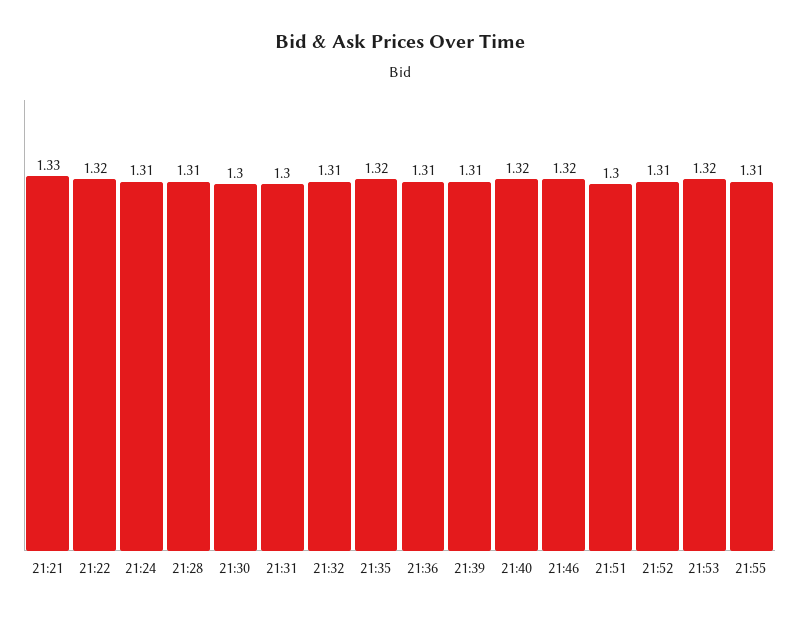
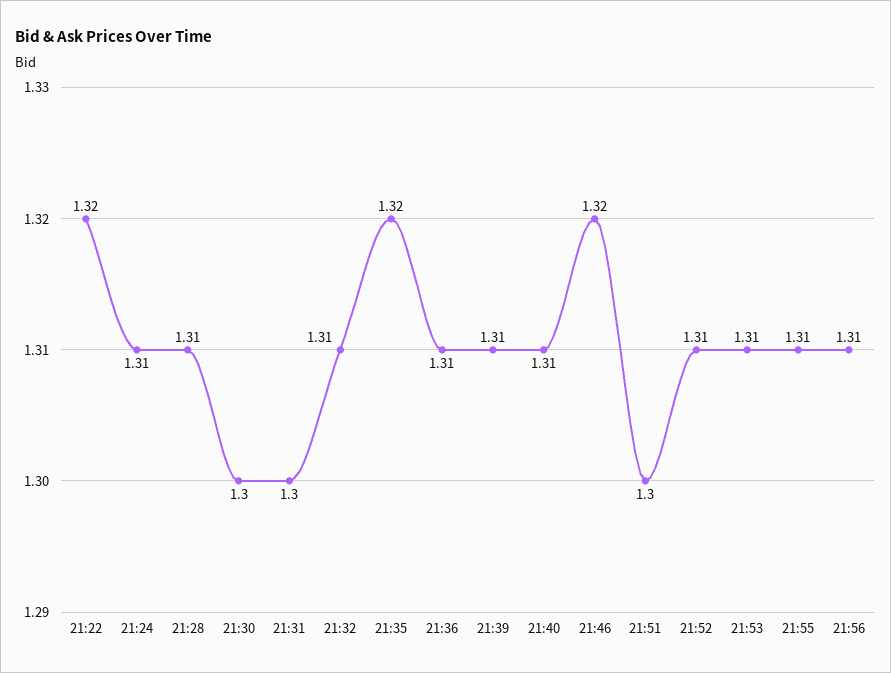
21:21: 1.33 -> none
21:40: 1.32 -> 1.31
21:53: 1.32 -> 1.31
21:56: none -> 1.31

